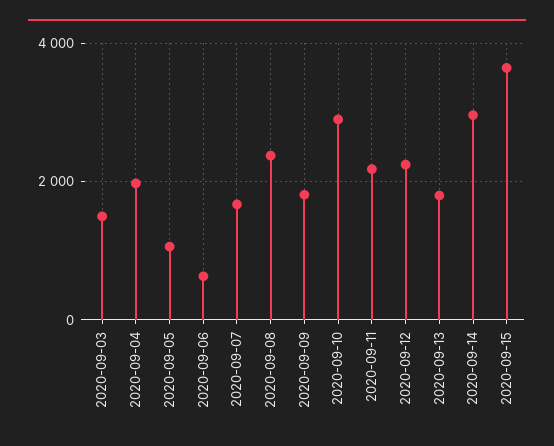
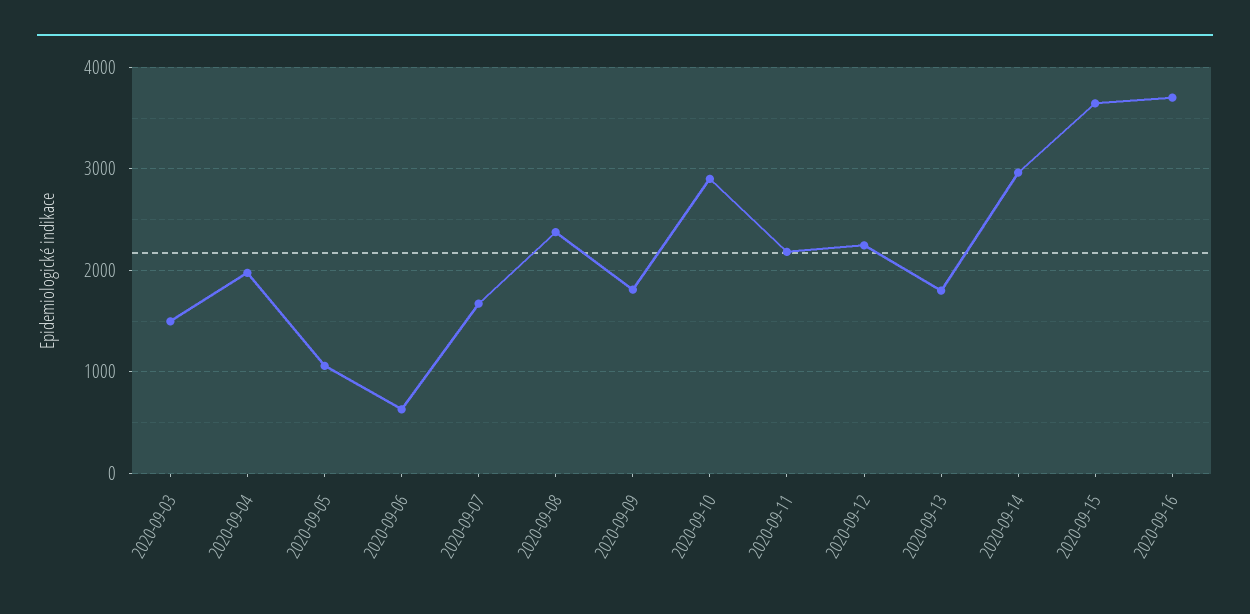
2020-09-16: none -> 3700

